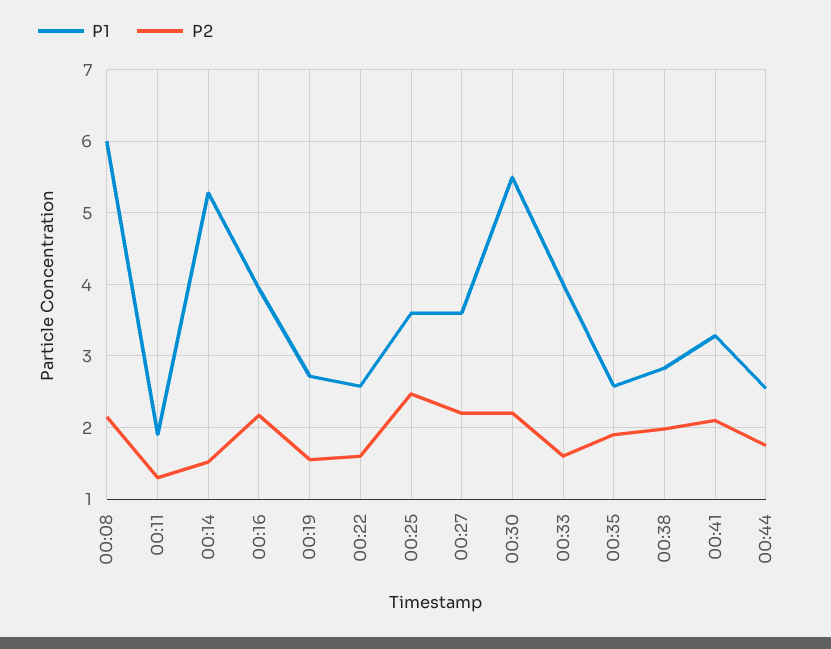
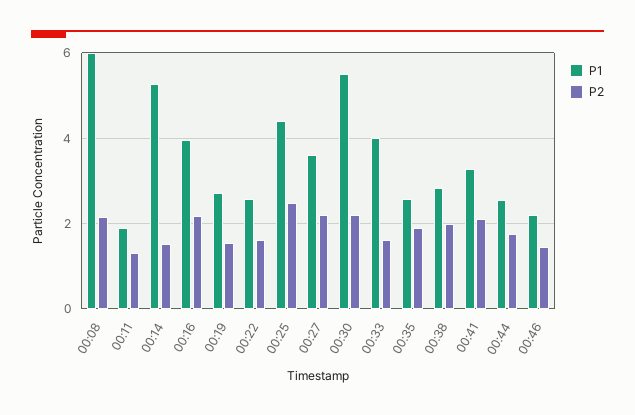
P1, 00:25: 3.6 -> 4.4
P1, 00:46: none -> 2.2
P2, 00:46: none -> 1.4

